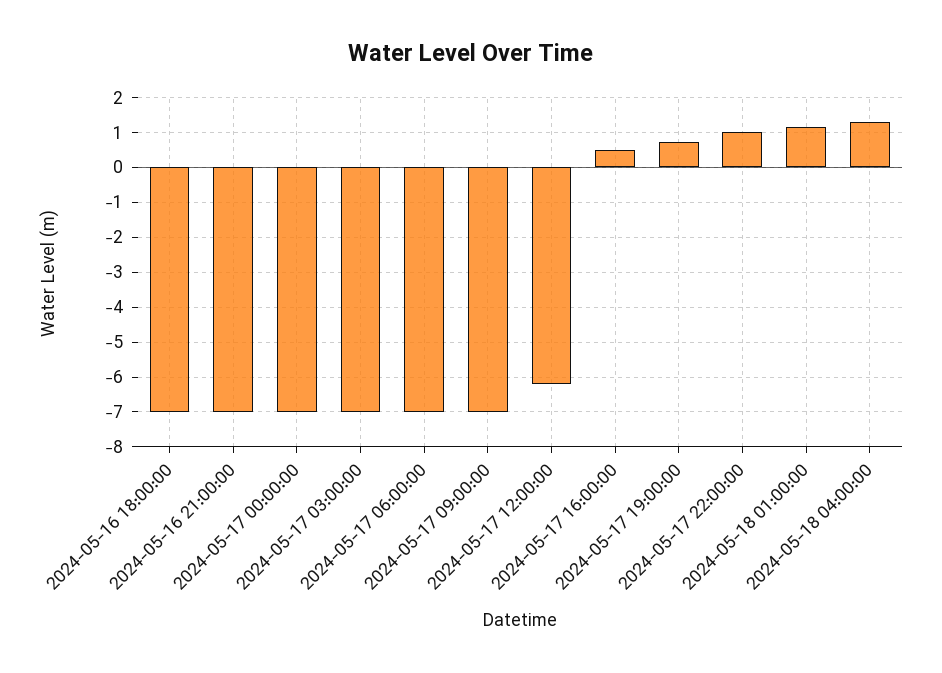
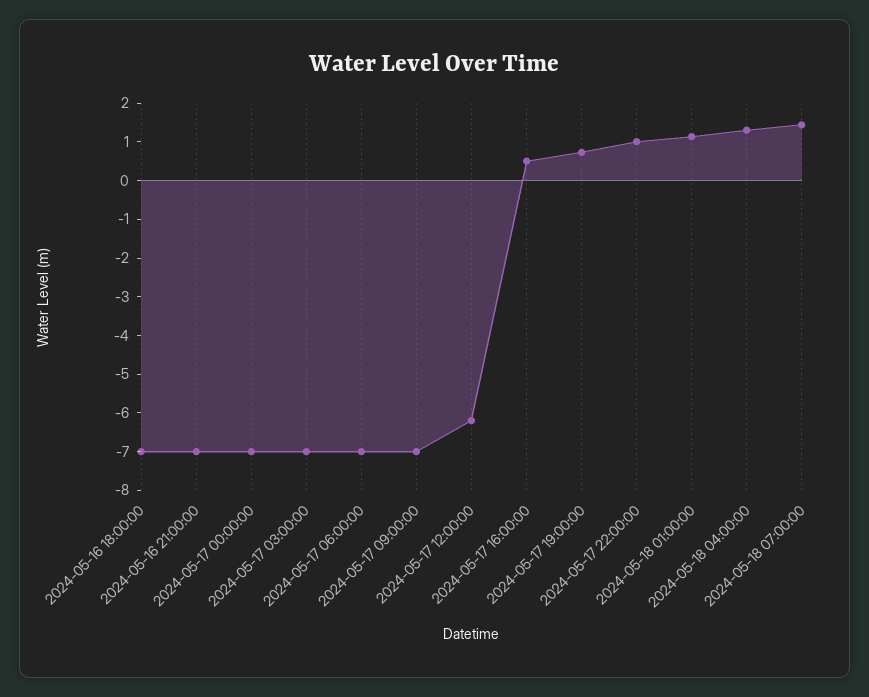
2024-05-18 07:00:00: none -> 1.5

